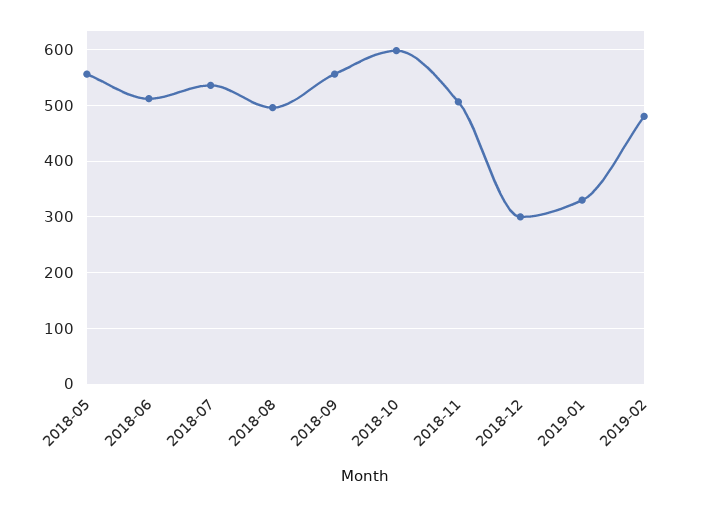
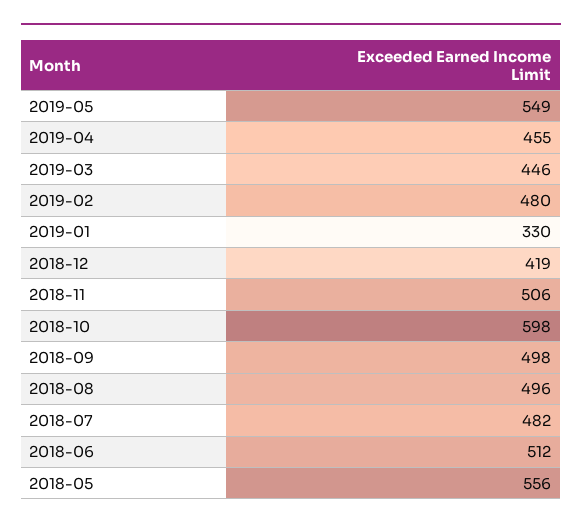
2018-07: 540 -> 482
2018-09: 560 -> 498
2018-12: 300 -> 419
2019-05: none -> 549
2019-04: none -> 455
2019-03: none -> 446

